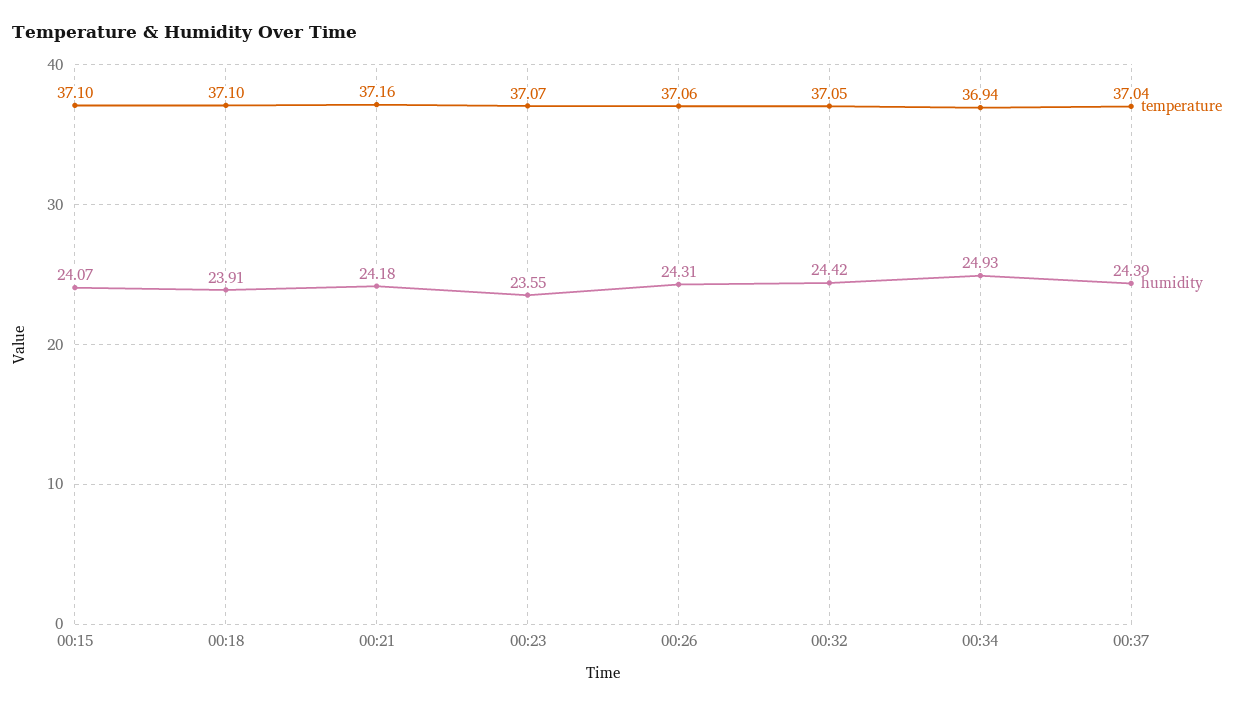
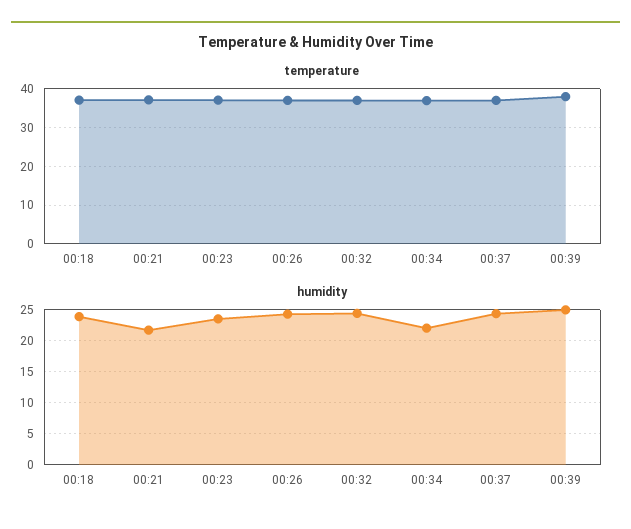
temperature, 00:15: 37.1 -> none
humidity, 00:15: 24.07 -> none
humidity, 00:21: 24.18 -> 22
humidity, 00:34: 24.93 -> 22
temperature, 00:39: none -> 38
humidity, 00:39: none -> 25

